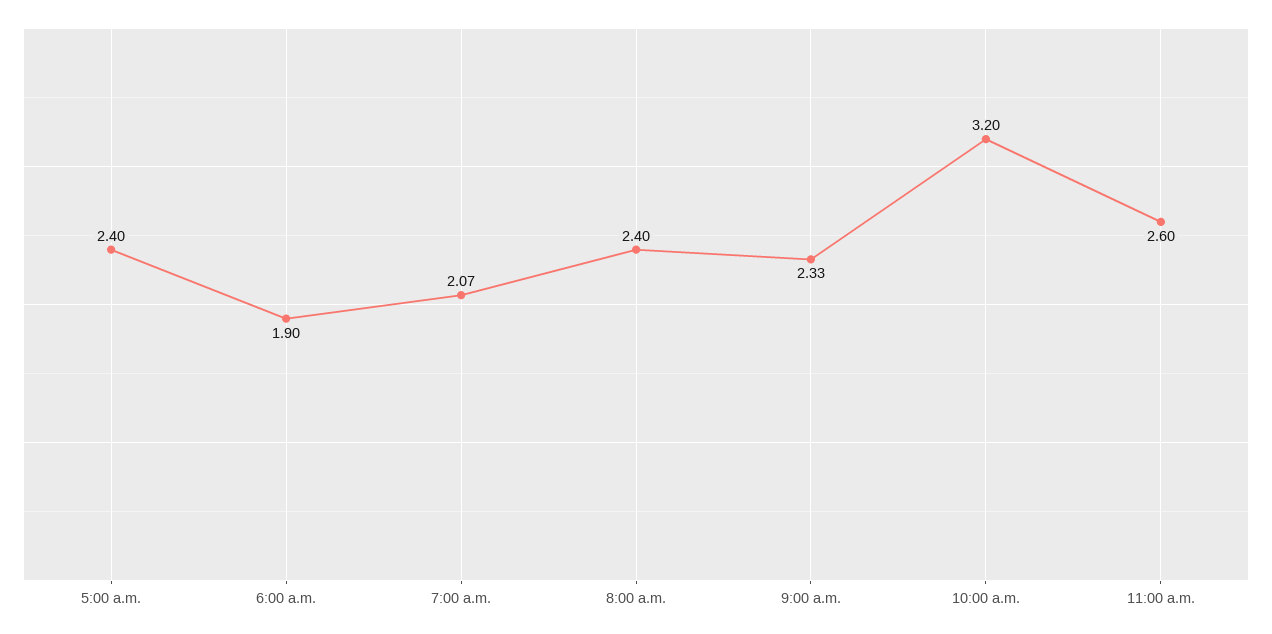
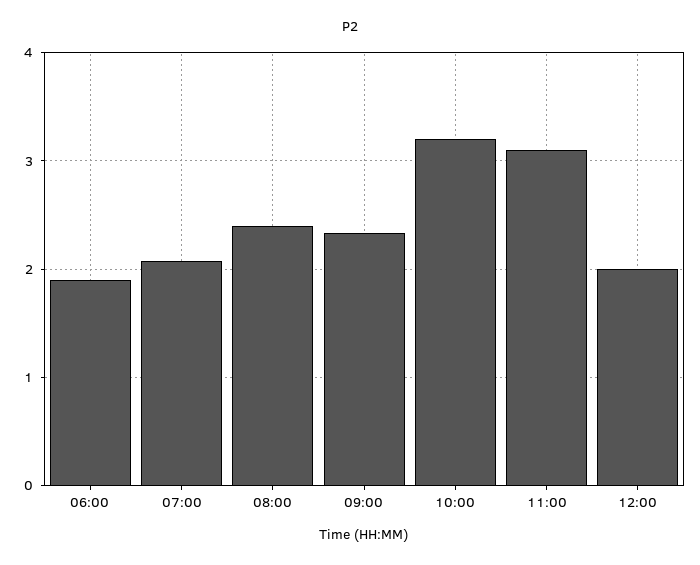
5:00 a.m.: 2.4 -> none
11:00 a.m.: 2.6 -> 3.1
12:00: none -> 2

